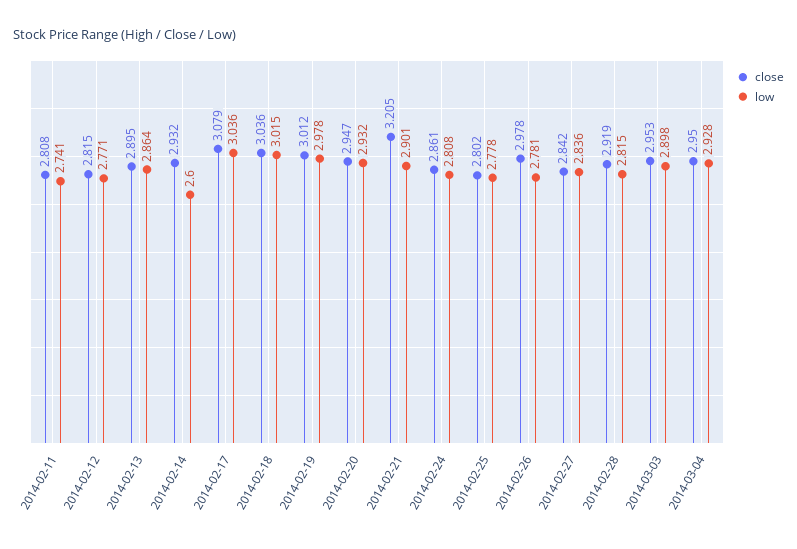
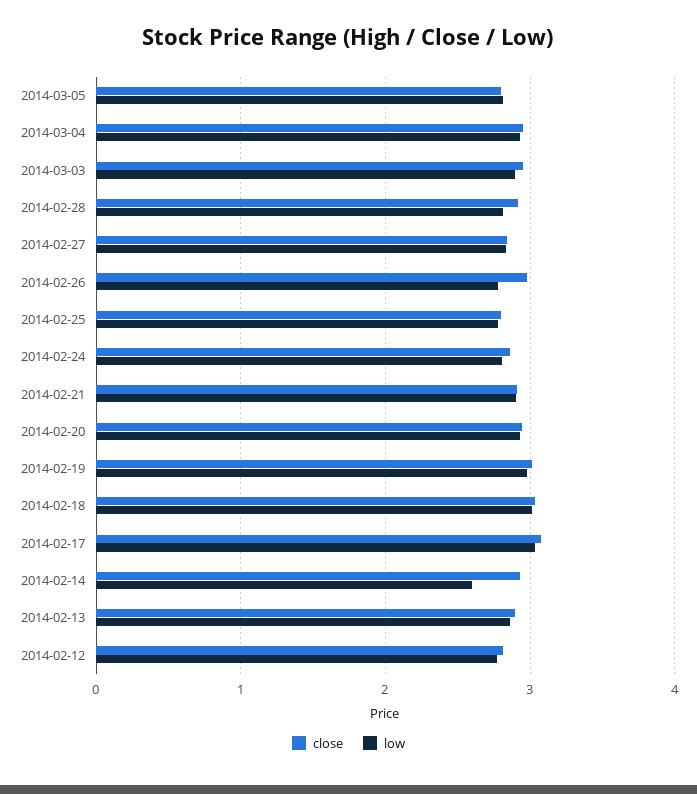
close, 2014-02-11: 2.808 -> none
low, 2014-02-11: 2.741 -> none
close, 2014-02-21: 3.205 -> 2.9
close, 2014-03-05: none -> 2.8
low, 2014-03-05: none -> 2.8

